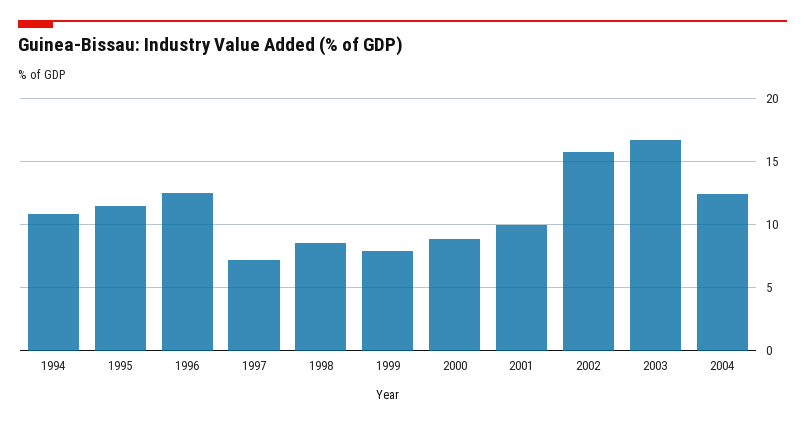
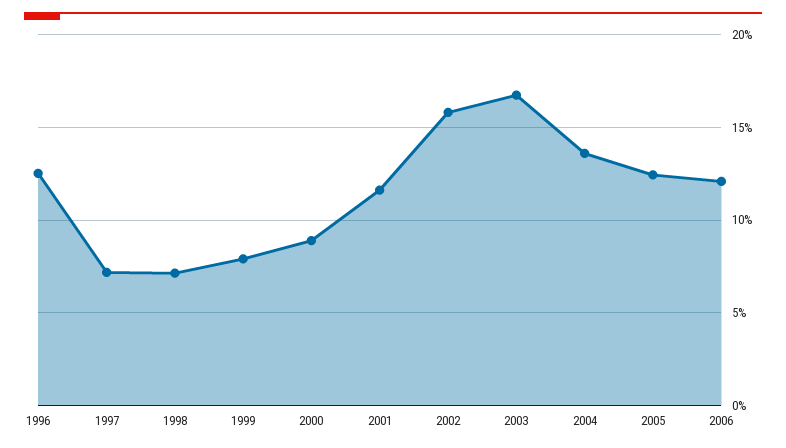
1994: 11 -> none
1995: 11.5 -> none
1998: 8.5 -> 7
2001: 10 -> 11.5
2004: 12.5 -> 13.5
2005: none -> 12.5
2006: none -> 12

